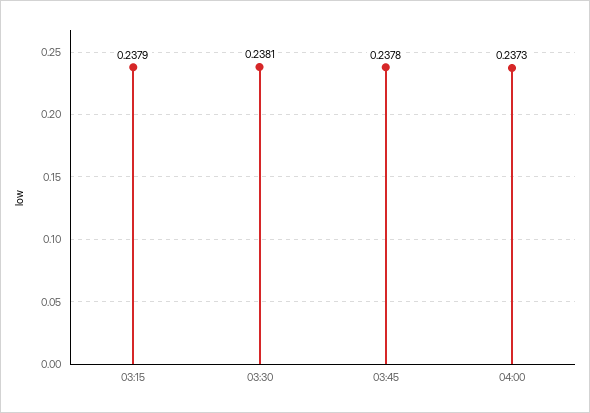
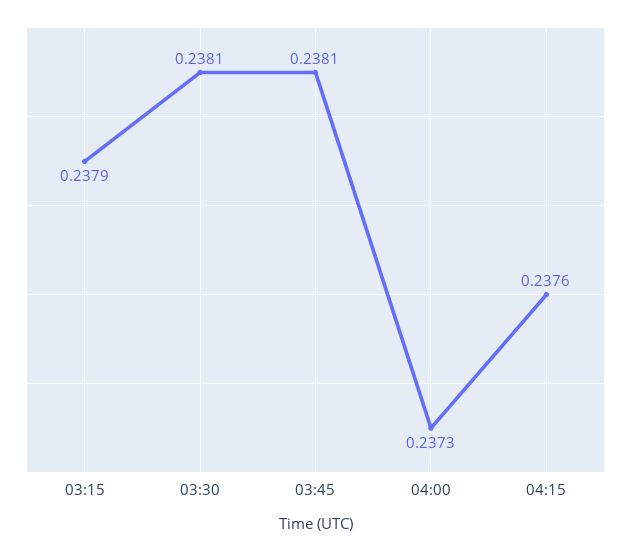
03:45: 0.2378 -> 0.2381
04:15: none -> 0.2376

